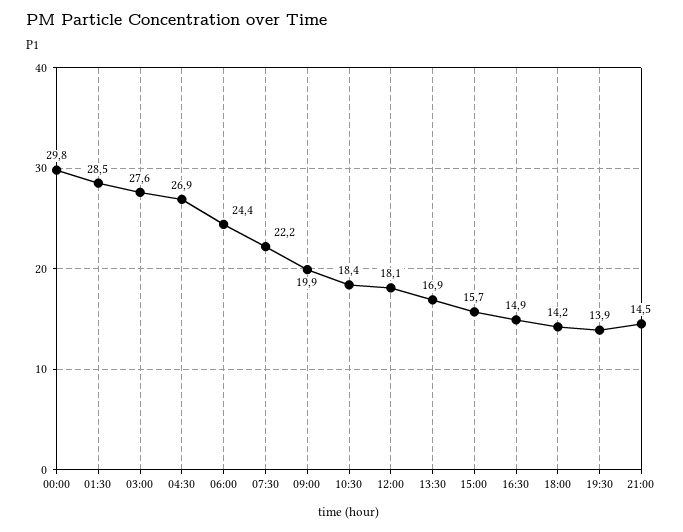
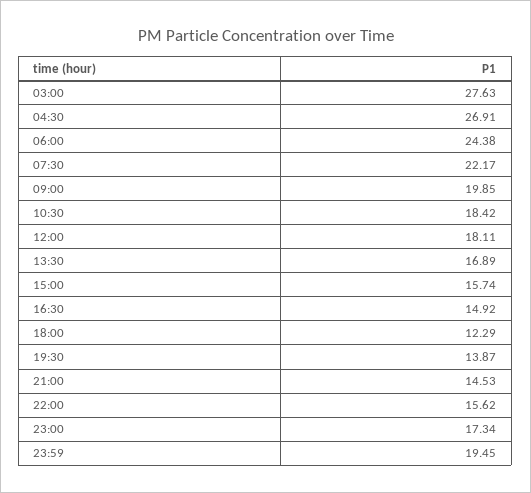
00:00: 29.8 -> none
01:30: 28.5 -> none
18:00: 14.2 -> 12.29
22:00: none -> 15.62
23:00: none -> 17.34
23:59: none -> 19.45

